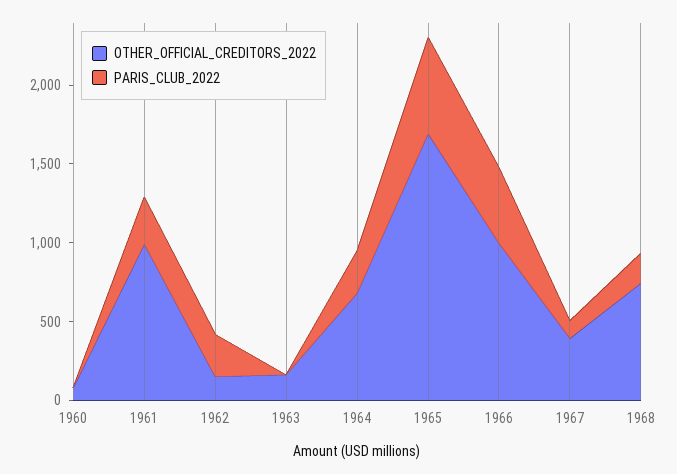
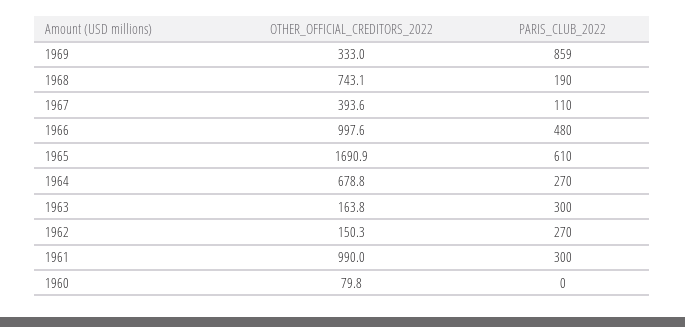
PARIS_CLUB_2022, 1963: 0 -> 300
OTHER_OFFICIAL_CREDITORS_2022, 1969: none -> 333
PARIS_CLUB_2022, 1969: none -> 859

